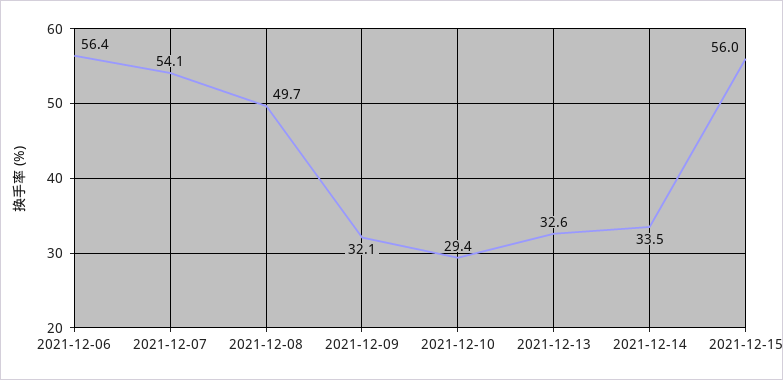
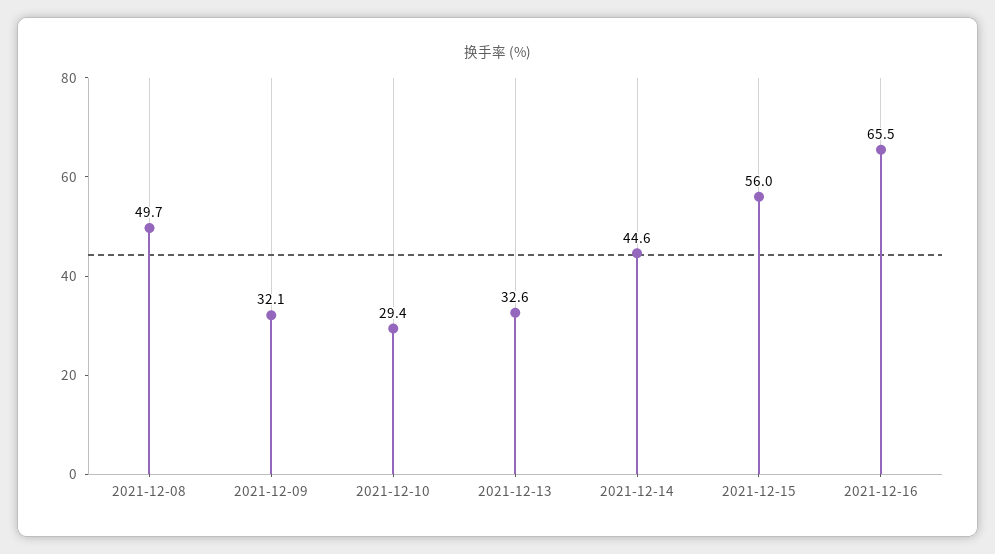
2021-12-06: 56.4 -> none
2021-12-07: 54.1 -> none
2021-12-14: 33.5 -> 44.6
2021-12-16: none -> 65.5

